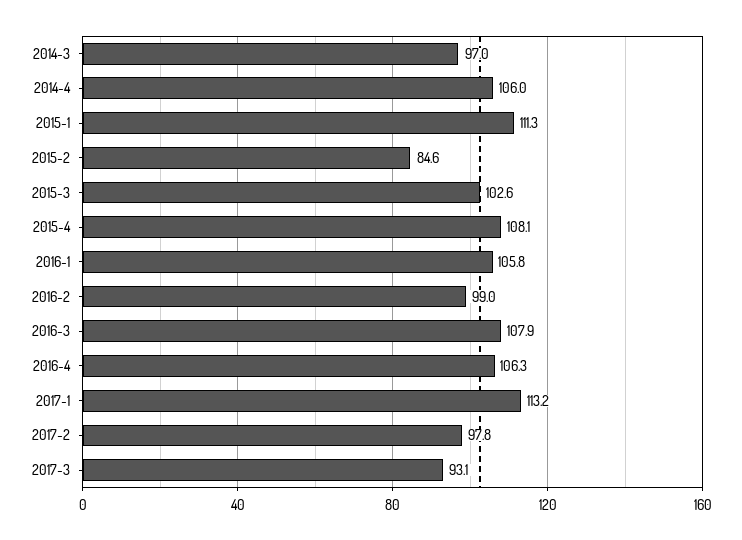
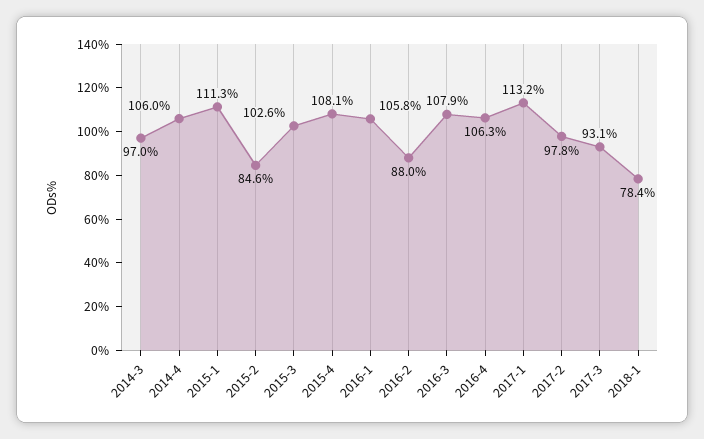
2016-2: 99 -> 88
2018-1: none -> 78.4

